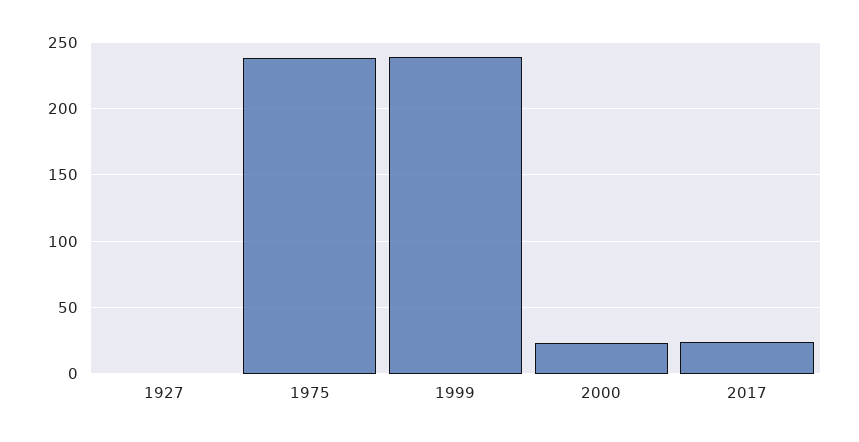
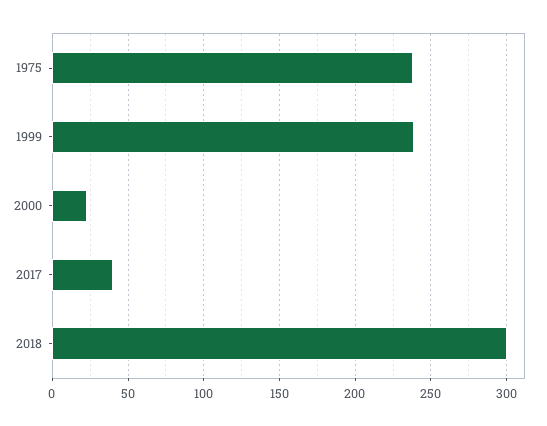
1927: 0 -> none
2017: 25 -> 40
2018: none -> 300

